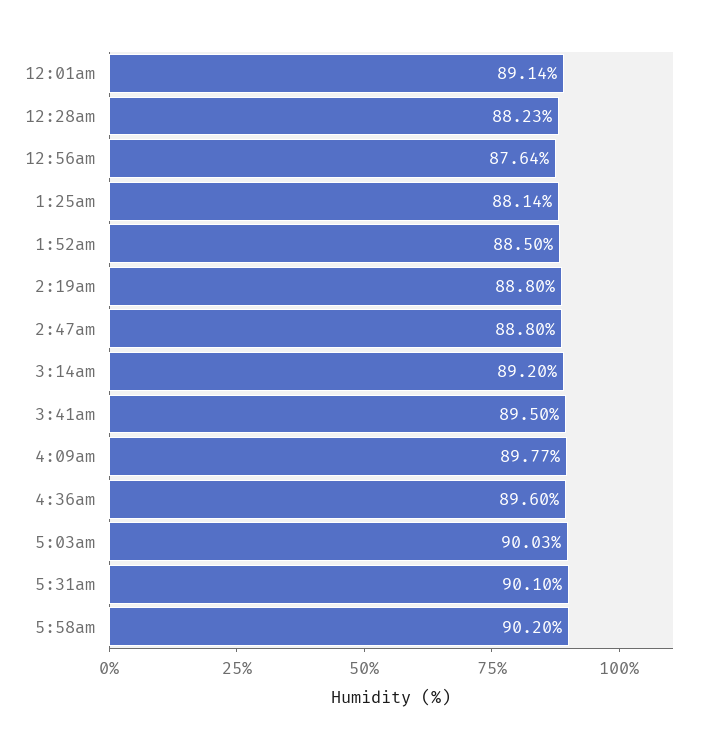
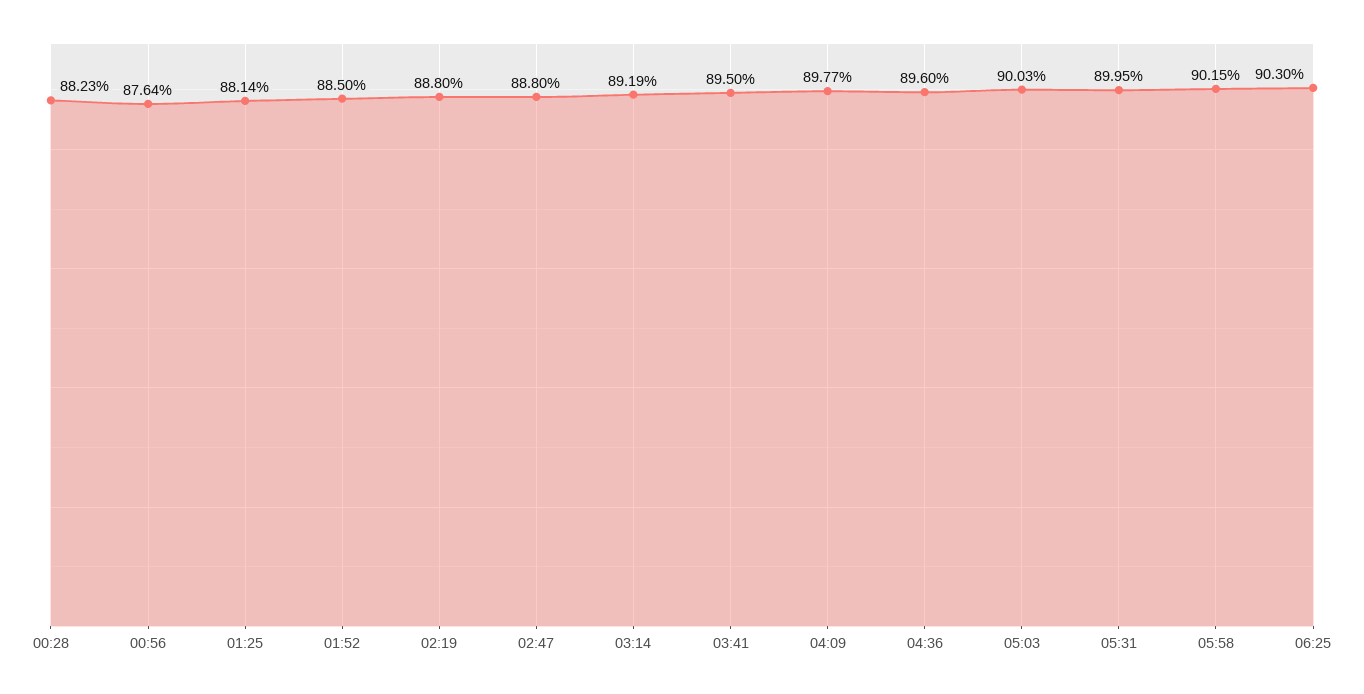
12:01am: 89.14 -> none
3:14am: 89.2 -> 89.19
5:31am: 90.1 -> 89.95
5:58am: 90.2 -> 90.15
06:25: none -> 90.3

